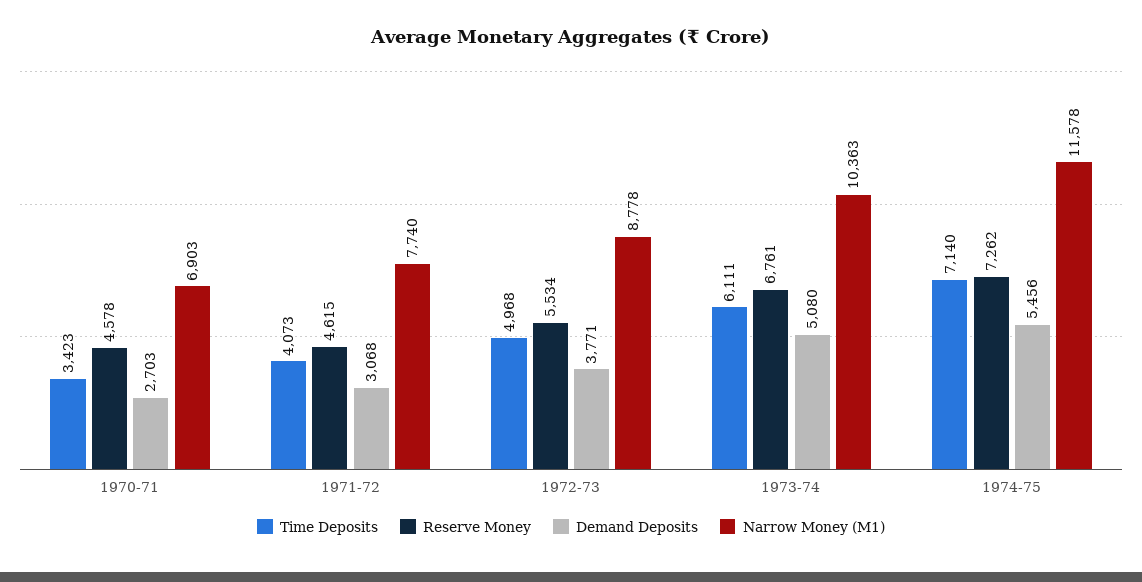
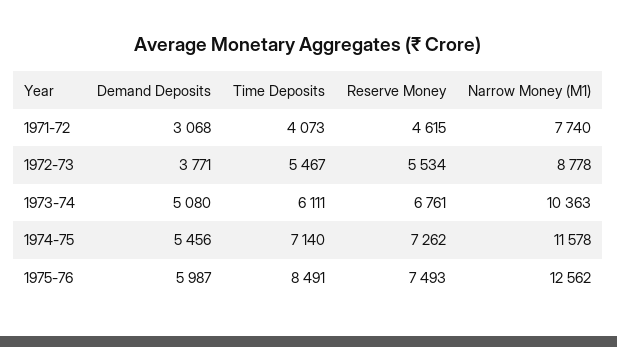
Time Deposits, 1970-71: 3423 -> none
Reserve Money, 1970-71: 4578 -> none
Demand Deposits, 1970-71: 2703 -> none
Narrow Money (M1), 1970-71: 6903 -> none
Time Deposits, 1972-73: 4968 -> 5467
Demand Deposits, 1975-76: none -> 5987
Time Deposits, 1975-76: none -> 8491
Reserve Money, 1975-76: none -> 7493
Narrow Money (M1), 1975-76: none -> 12562

